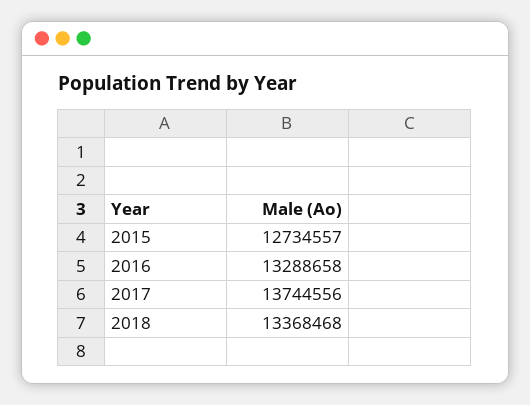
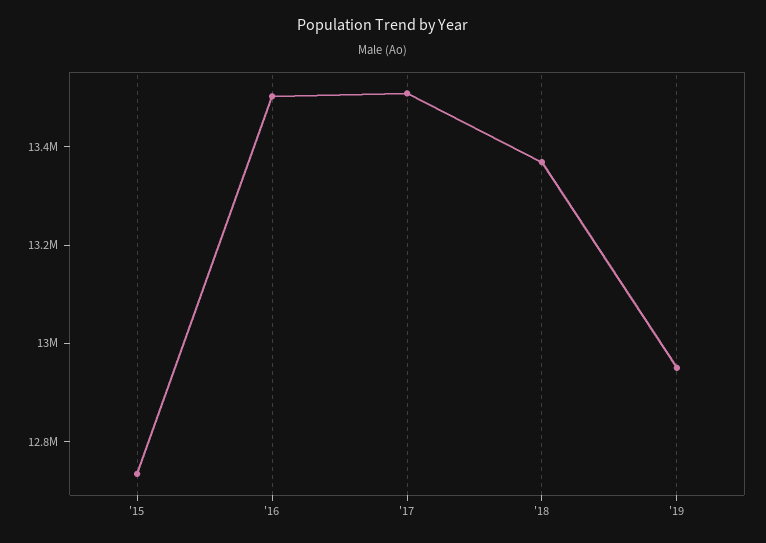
2016: 13288658 -> 13500000
2017: 13744556 -> 13500000
'19: none -> 12950000

